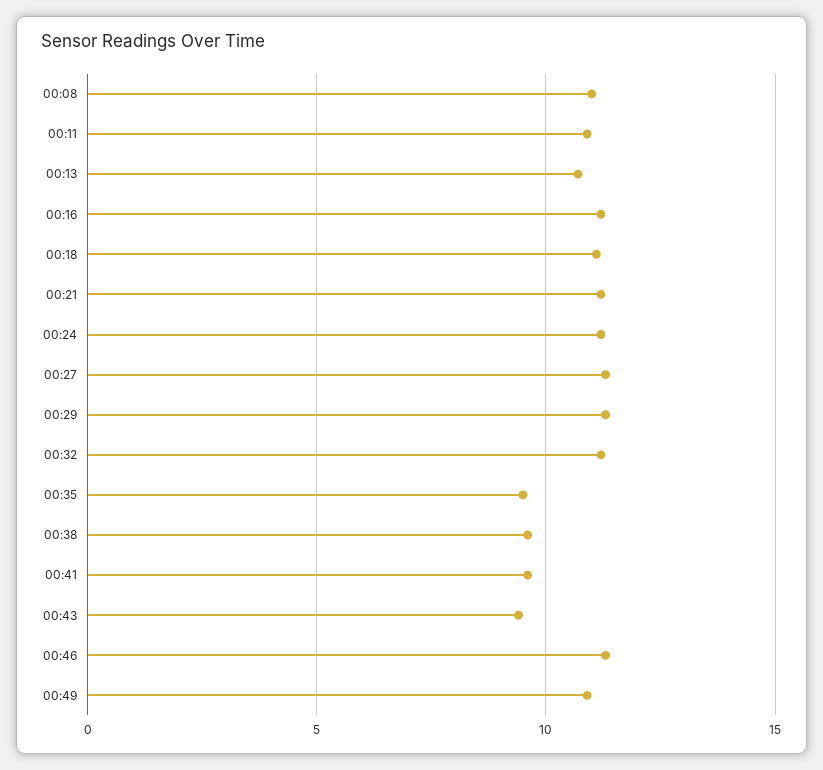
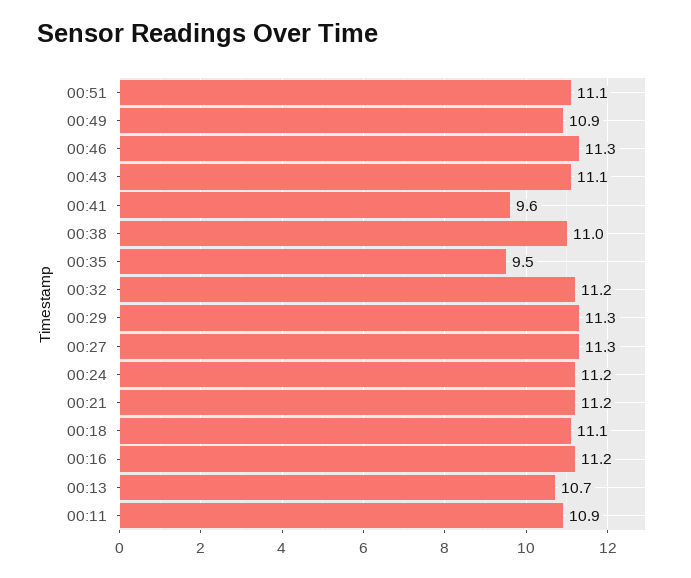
00:08: 11 -> none
00:38: 9.5 -> 11
00:43: 9.5 -> 11.1
00:51: none -> 11.1

